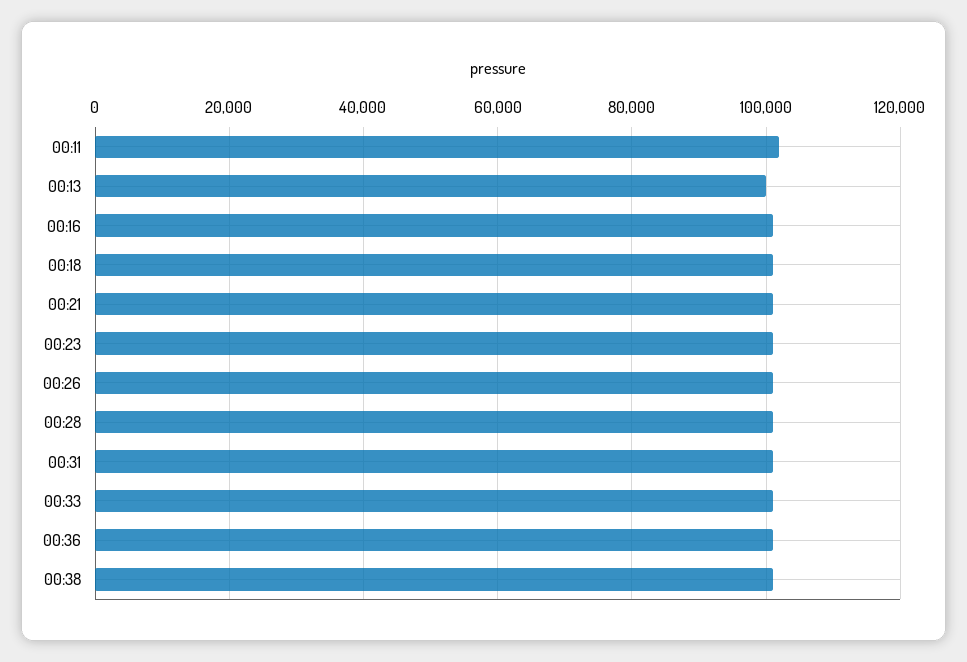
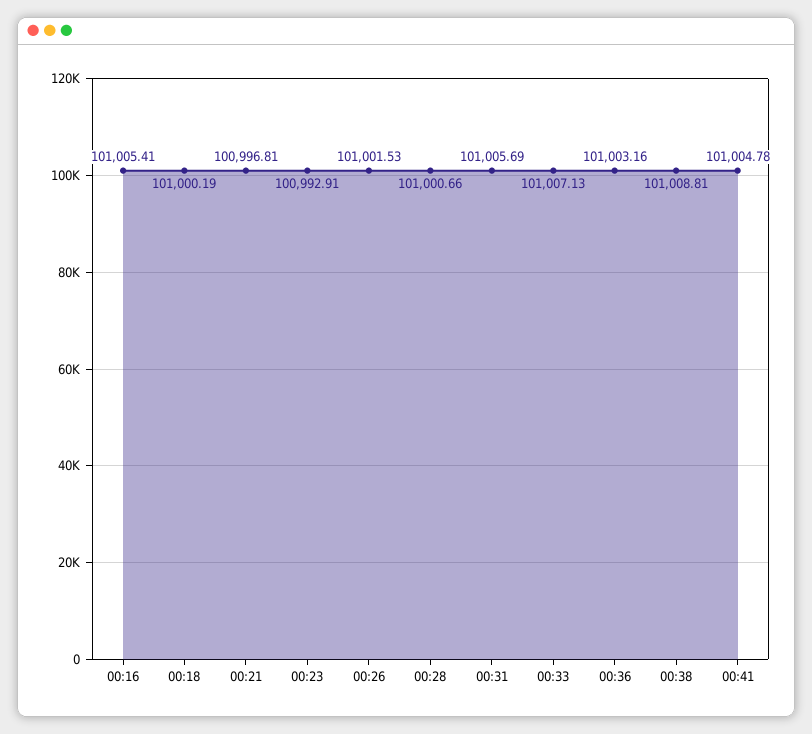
00:11: 102000 -> none
00:13: 100000 -> none
00:41: none -> 101004.78

